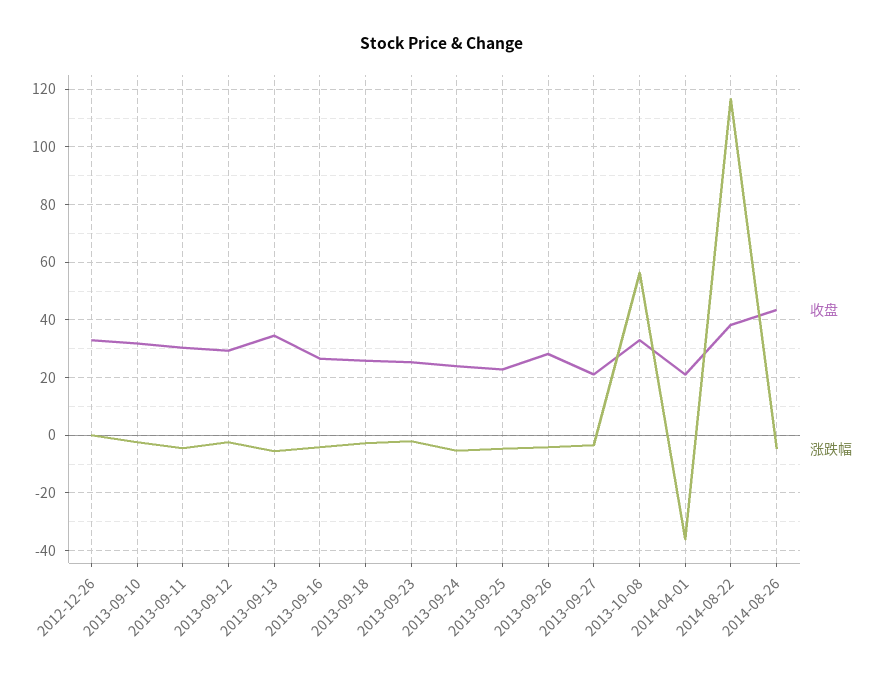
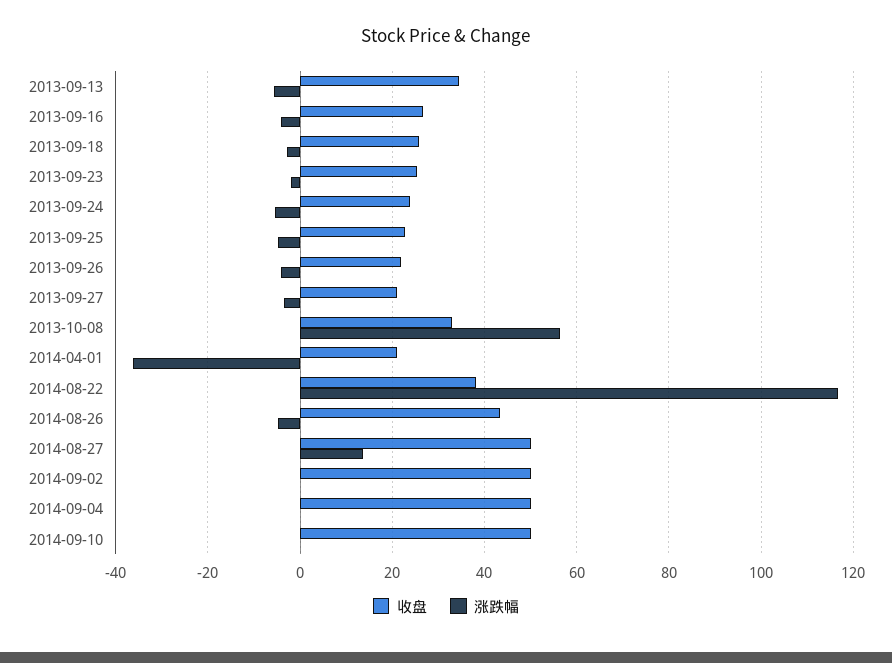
收盘, 2012-12-26: 32.5 -> none
涨跌幅, 2012-12-26: 0 -> none
收盘, 2013-09-10: 32.5 -> none
涨跌幅, 2013-09-10: -2.5 -> none
收盘, 2013-09-11: 30 -> none
涨跌幅, 2013-09-11: -5 -> none
收盘, 2013-09-12: 30 -> none
涨跌幅, 2013-09-12: -2.5 -> none
收盘, 2013-09-26: 27.5 -> 22
收盘, 2014-08-27: none -> 50
涨跌幅, 2014-08-27: none -> 14
收盘, 2014-09-02: none -> 50
涨跌幅, 2014-09-02: none -> 0
收盘, 2014-09-04: none -> 50
涨跌幅, 2014-09-04: none -> 0
收盘, 2014-09-10: none -> 50
涨跌幅, 2014-09-10: none -> 0

